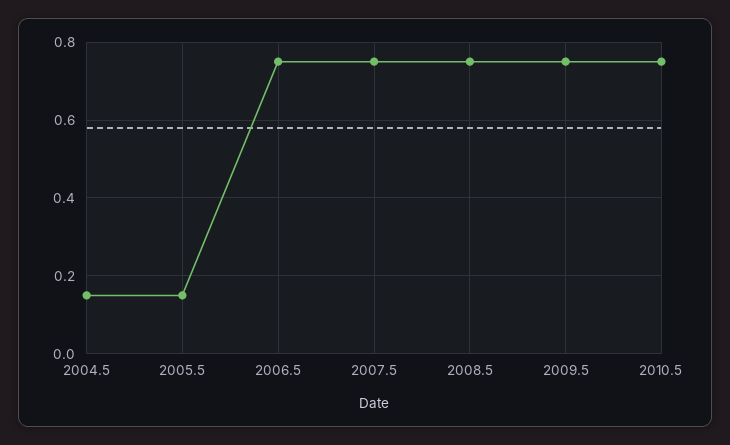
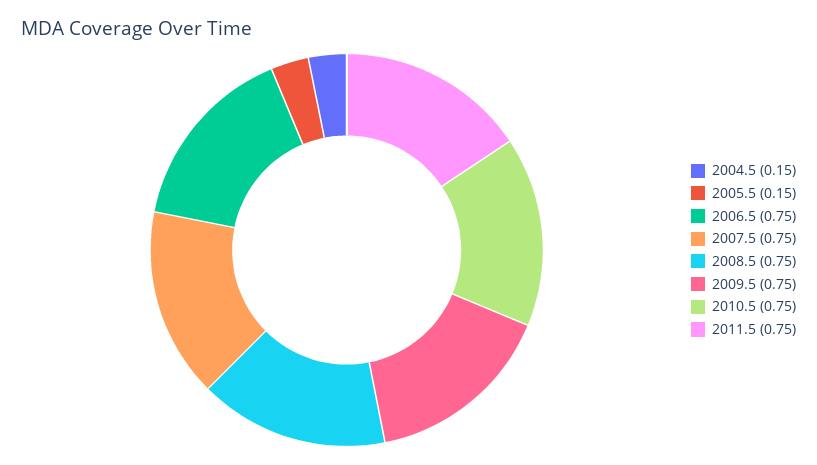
2011.5: none -> 0.75

